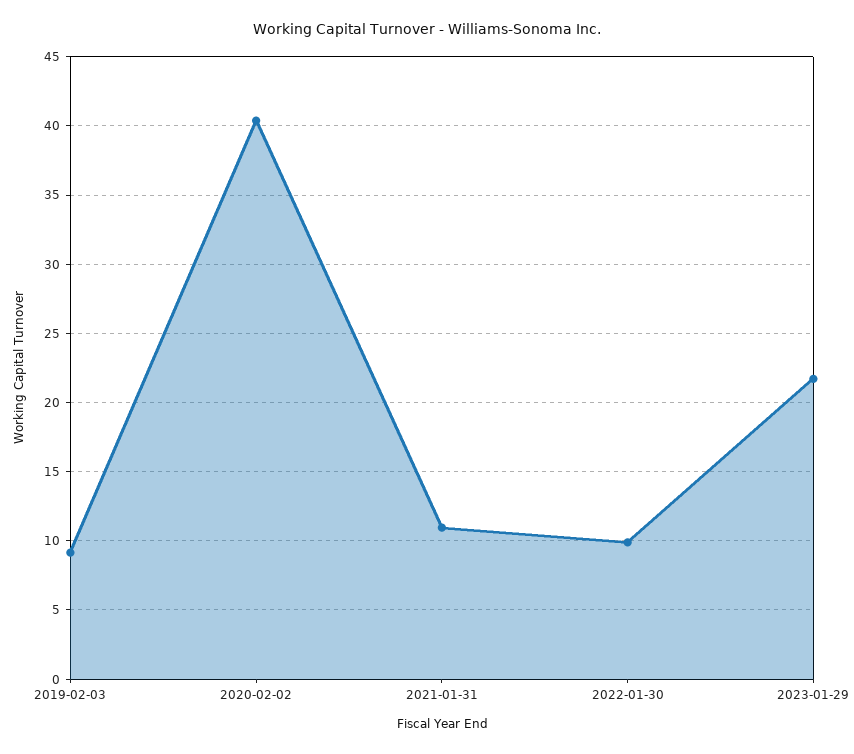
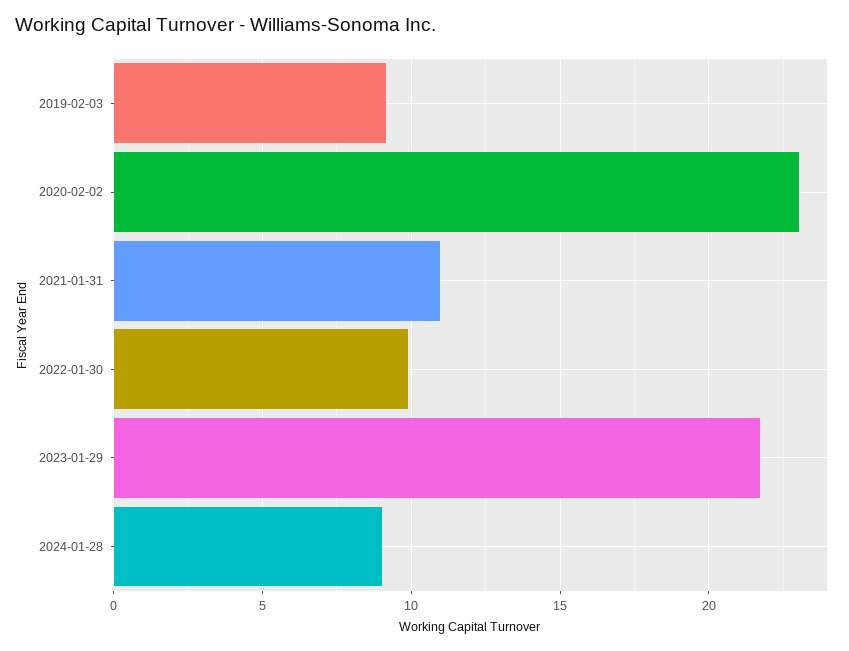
2020-02-02: 40.5 -> 23
2024-01-28: none -> 9

